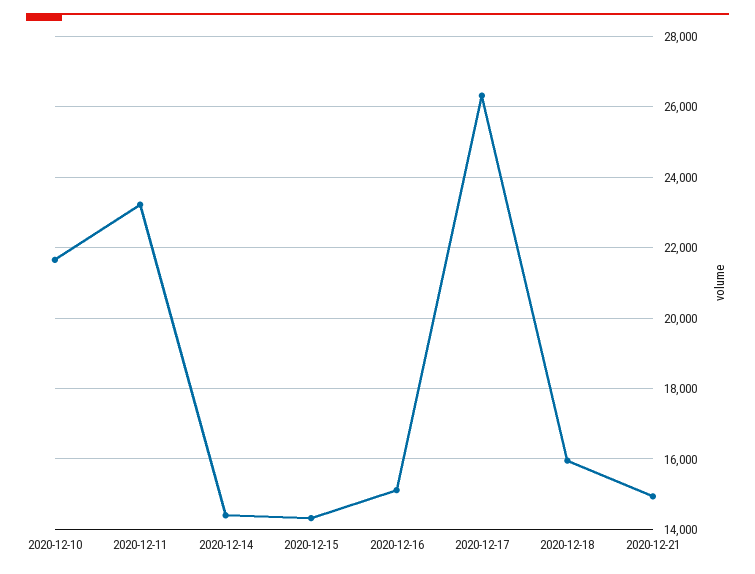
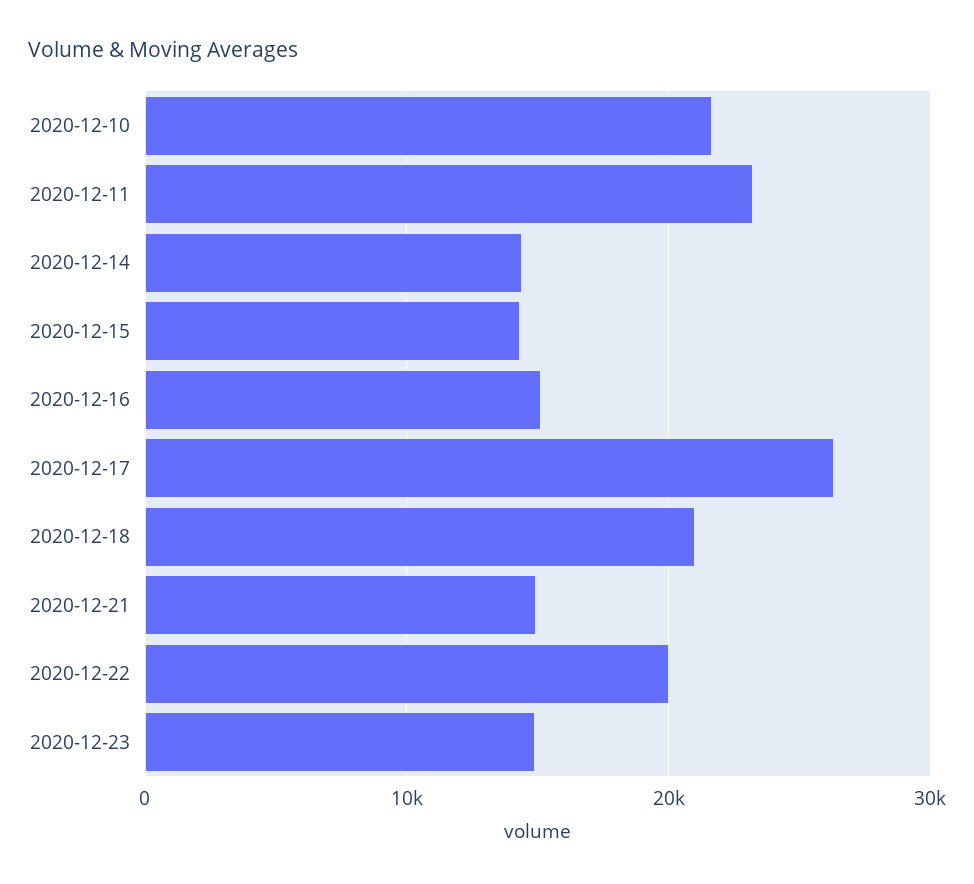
2020-12-18: 16000 -> 21000
2020-12-22: none -> 20000
2020-12-23: none -> 15000

